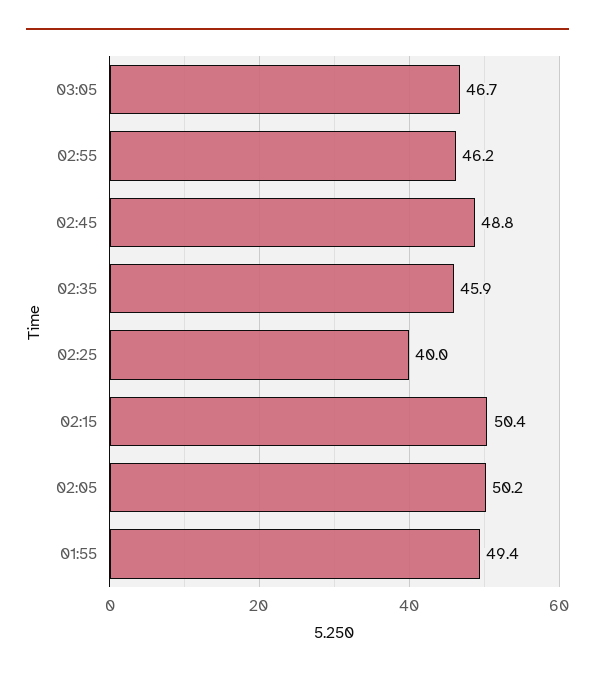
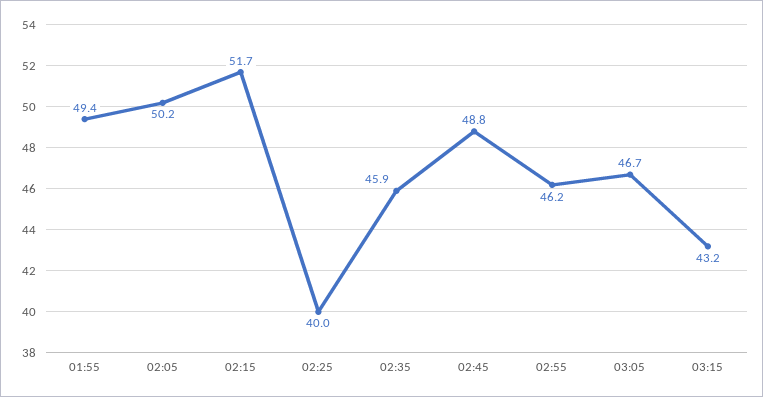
02:15: 50.4 -> 51.7
03:15: none -> 43.2

